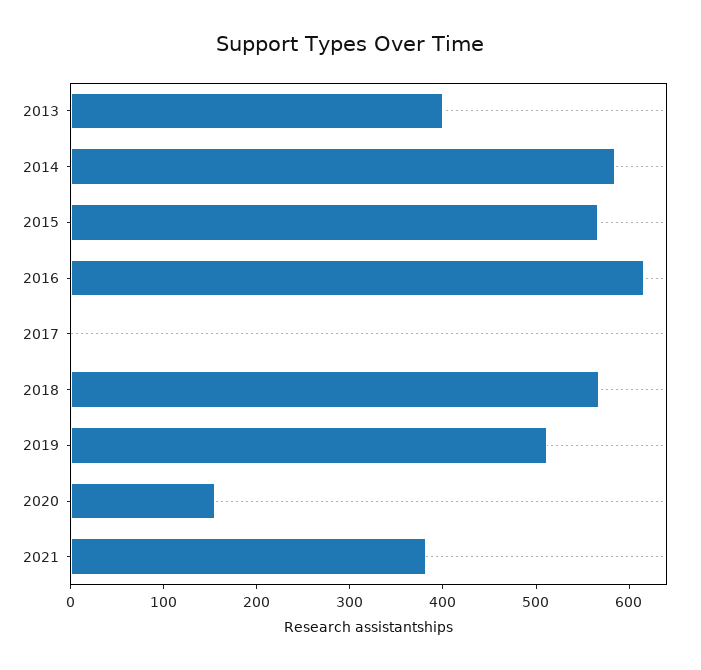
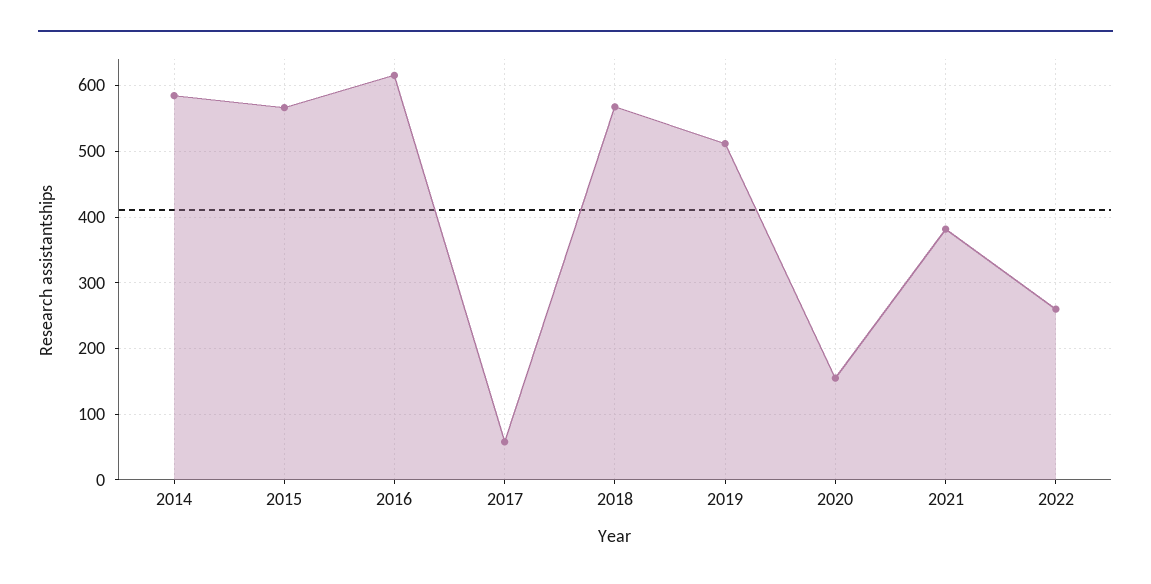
2013: 400 -> none
2017: 0 -> 60
2022: none -> 260

